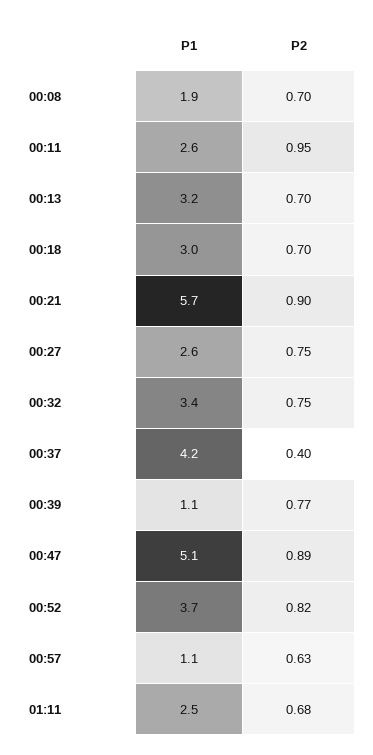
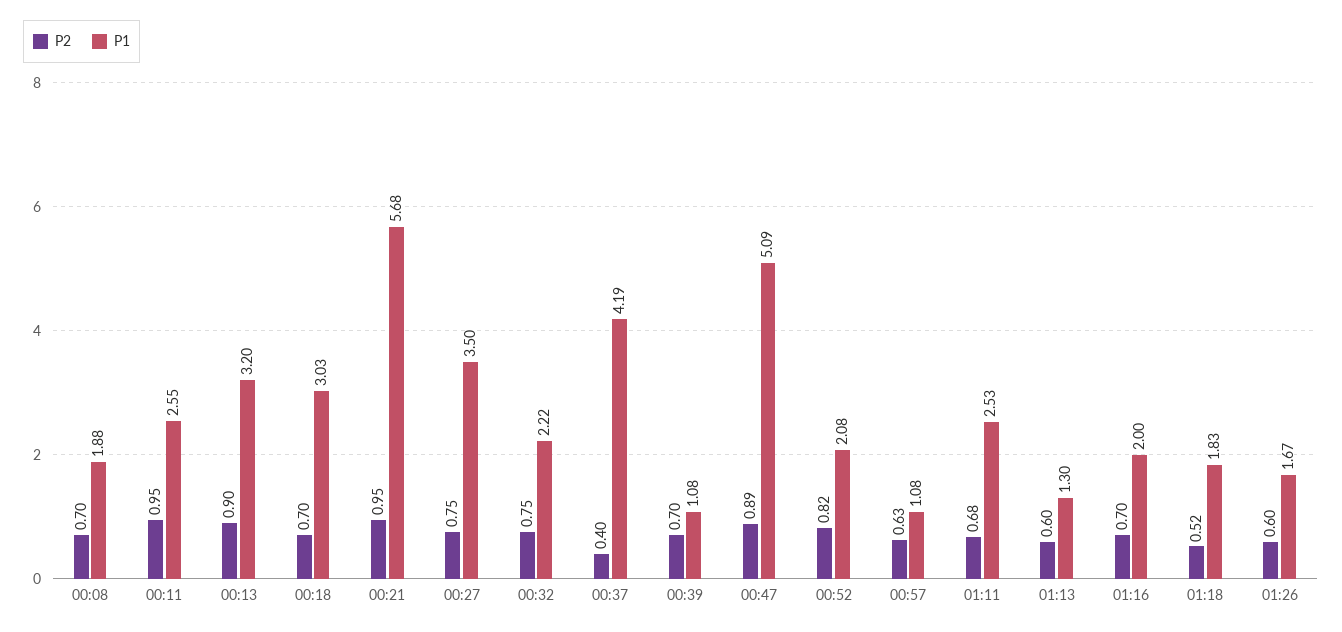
P2, 00:13: 0.7 -> 0.9
P2, 00:21: 0.9 -> 0.95
P1, 00:27: 2.6 -> 3.5
P1, 00:32: 3.4 -> 2.22
P2, 00:39: 0.77 -> 0.7
P1, 00:52: 3.7 -> 2.08
P2, 01:13: none -> 0.6
P1, 01:13: none -> 1.3
P2, 01:16: none -> 0.7
P1, 01:16: none -> 2
P2, 01:18: none -> 0.52
P1, 01:18: none -> 1.83
P2, 01:26: none -> 0.6
P1, 01:26: none -> 1.67

